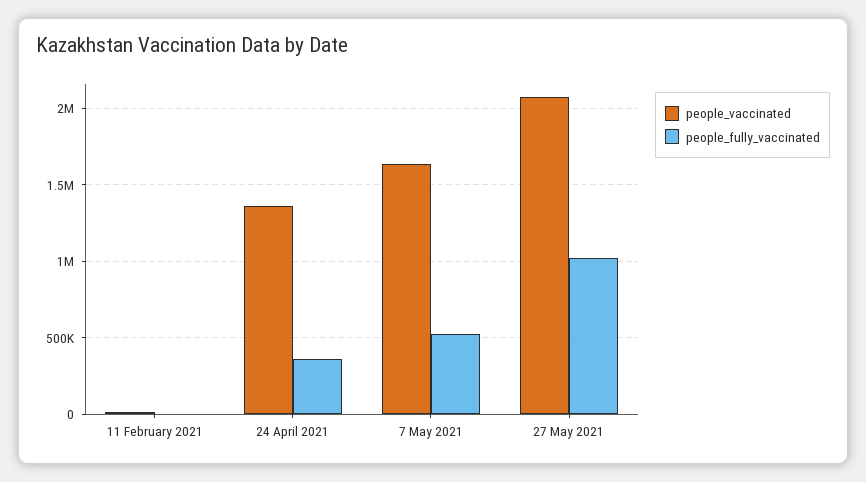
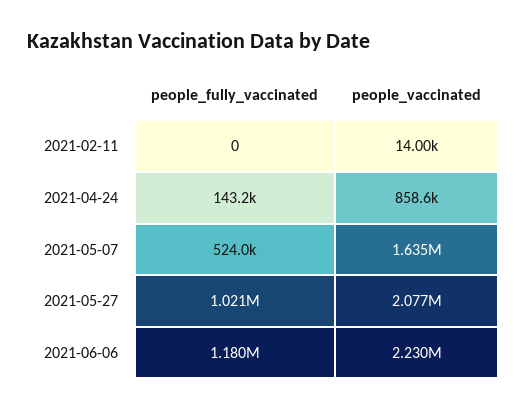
people_vaccinated, 24 April 2021: 1350000 -> 858600
people_fully_vaccinated, 24 April 2021: 350000 -> 143200
people_fully_vaccinated, 2021-06-06: none -> 1180000
people_vaccinated, 2021-06-06: none -> 2230000

